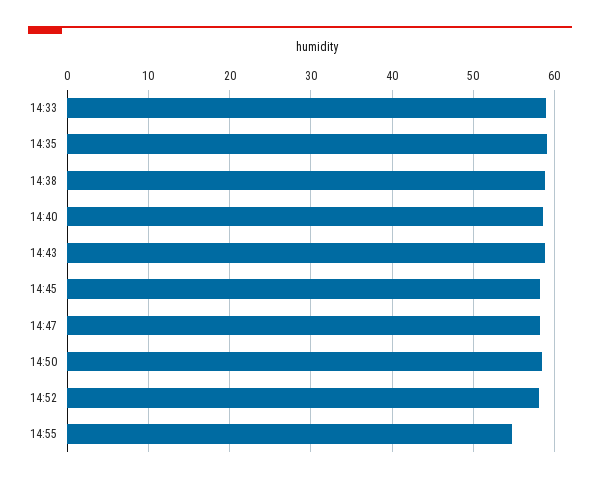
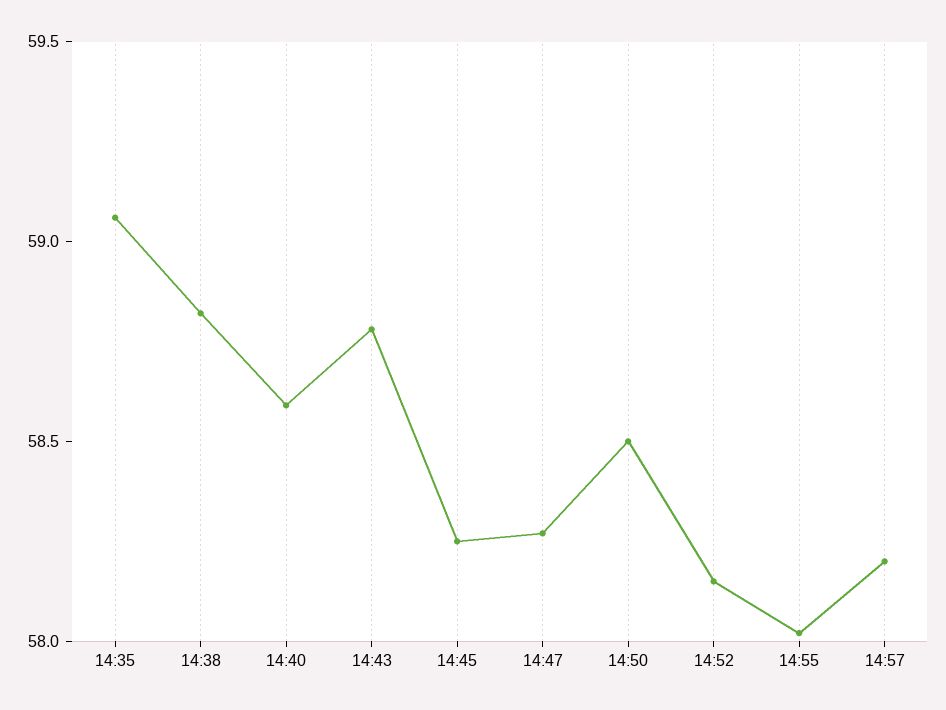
14:33: 59 -> none
14:55: 55 -> 58
14:57: none -> 58.2

